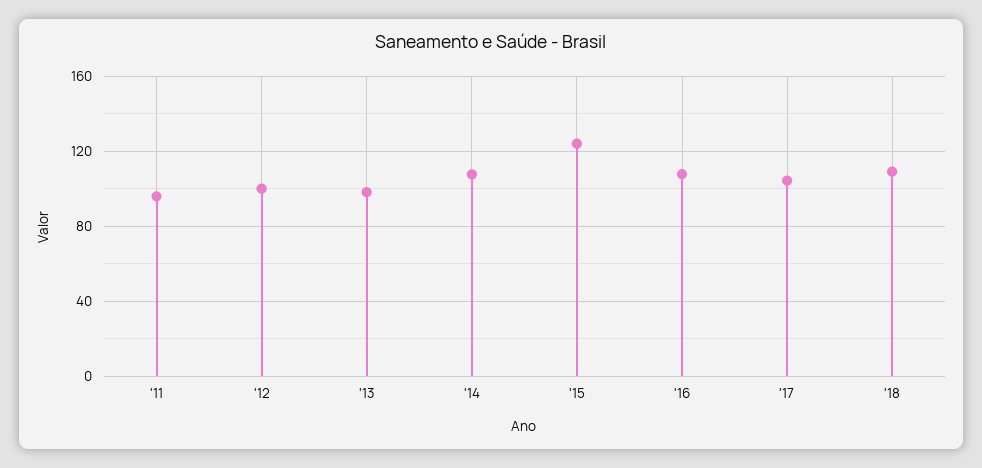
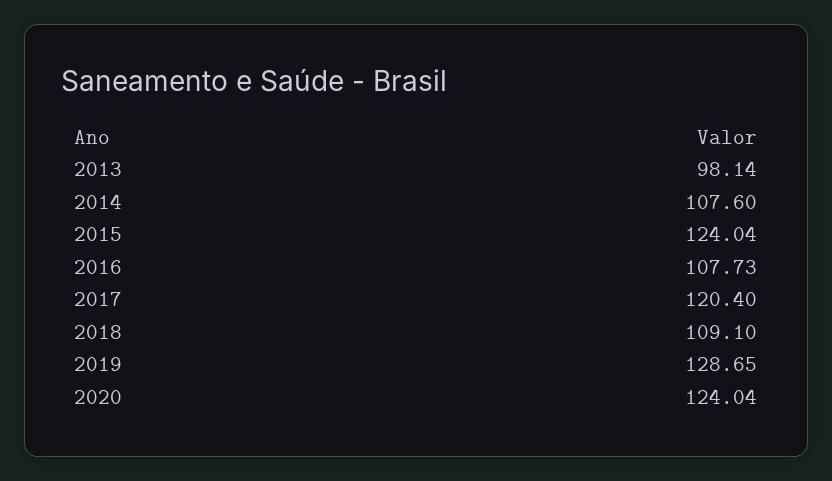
'11: 95 -> none
'12: 100 -> none
'17: 105 -> 120.4
2019: none -> 128.65
2020: none -> 124.04

